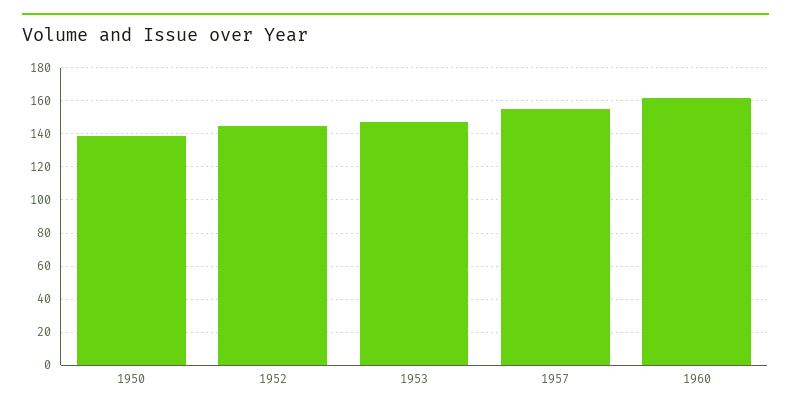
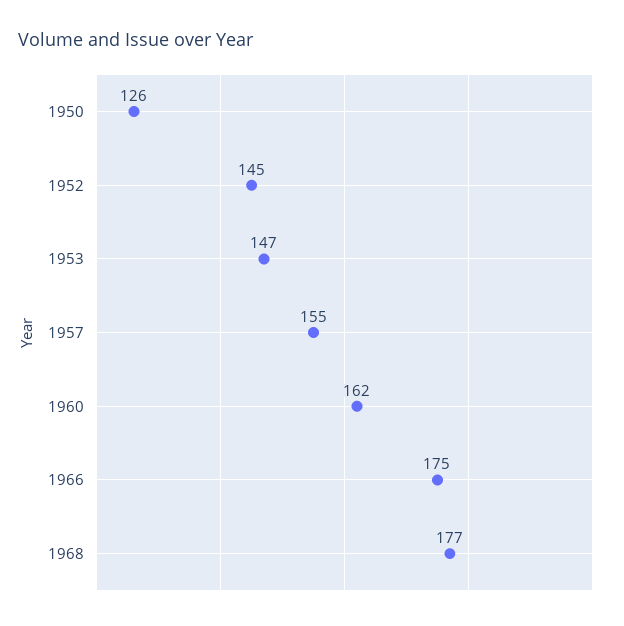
1950: 140 -> 126
1966: none -> 175
1968: none -> 177

